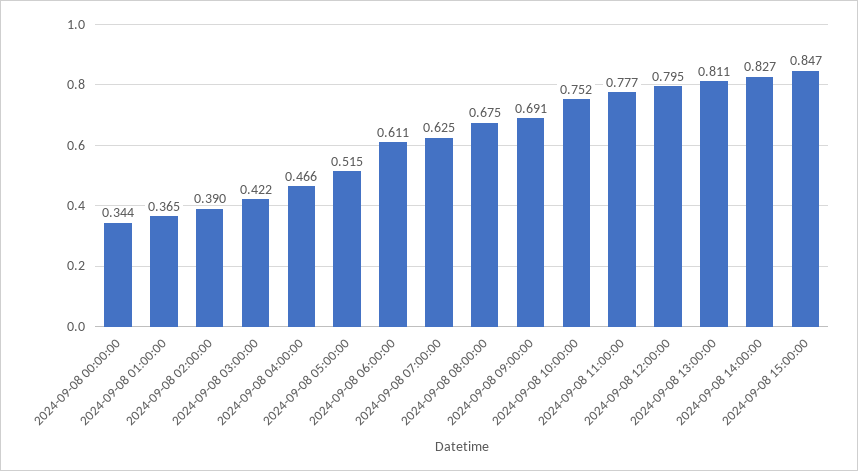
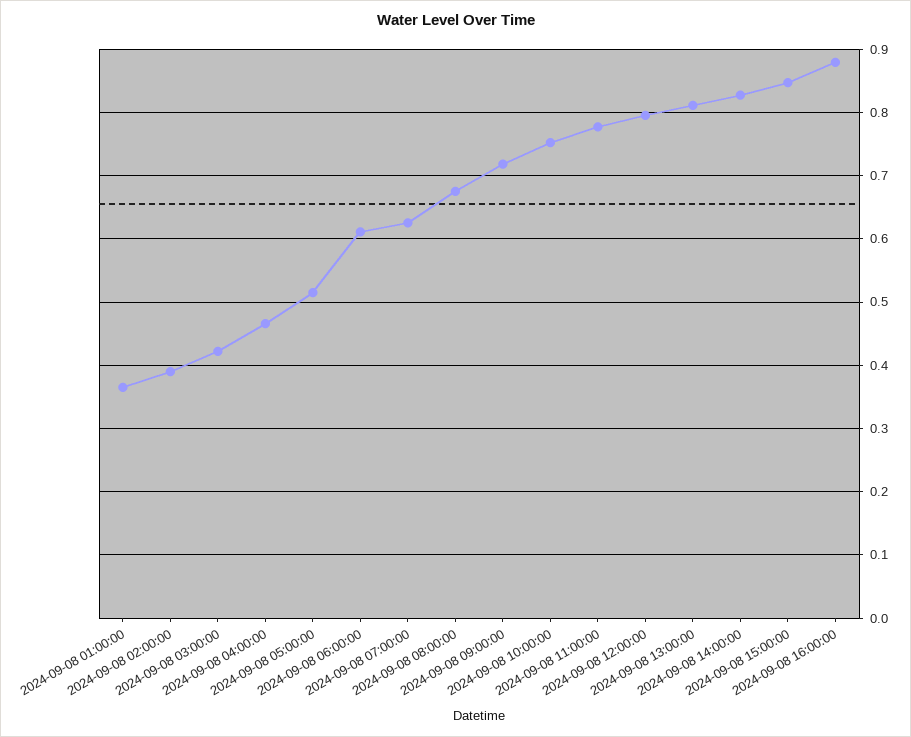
2024-09-08 00:00:00: 0.344 -> none
2024-09-08 09:00:00: 0.691 -> 0.72
2024-09-08 16:00:00: none -> 0.88

